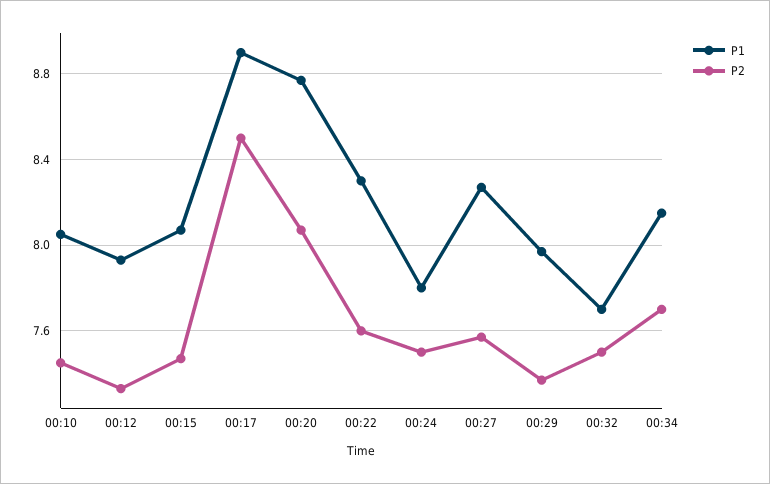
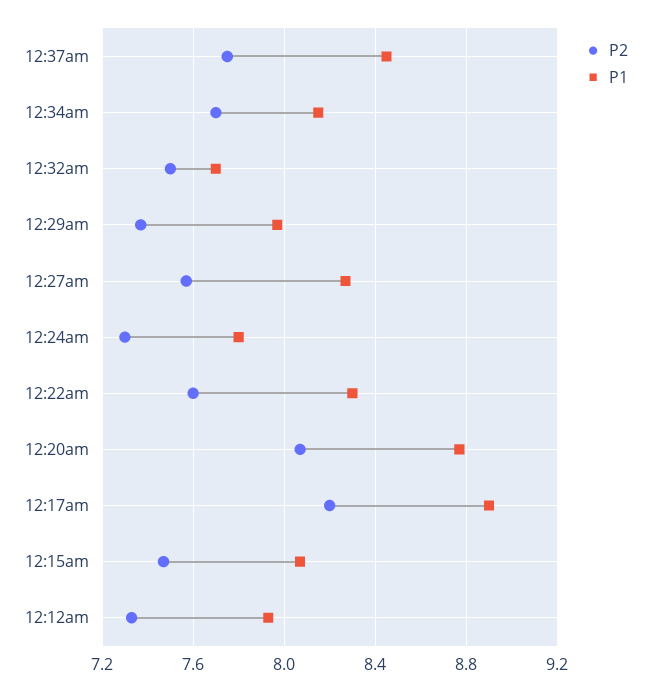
P1, 00:10: 8.05 -> none
P2, 00:10: 7.45 -> none
P2, 00:17: 8.5 -> 8.2
P2, 00:24: 7.5 -> 7.3
P2, 12:37am: none -> 7.75
P1, 12:37am: none -> 8.45

